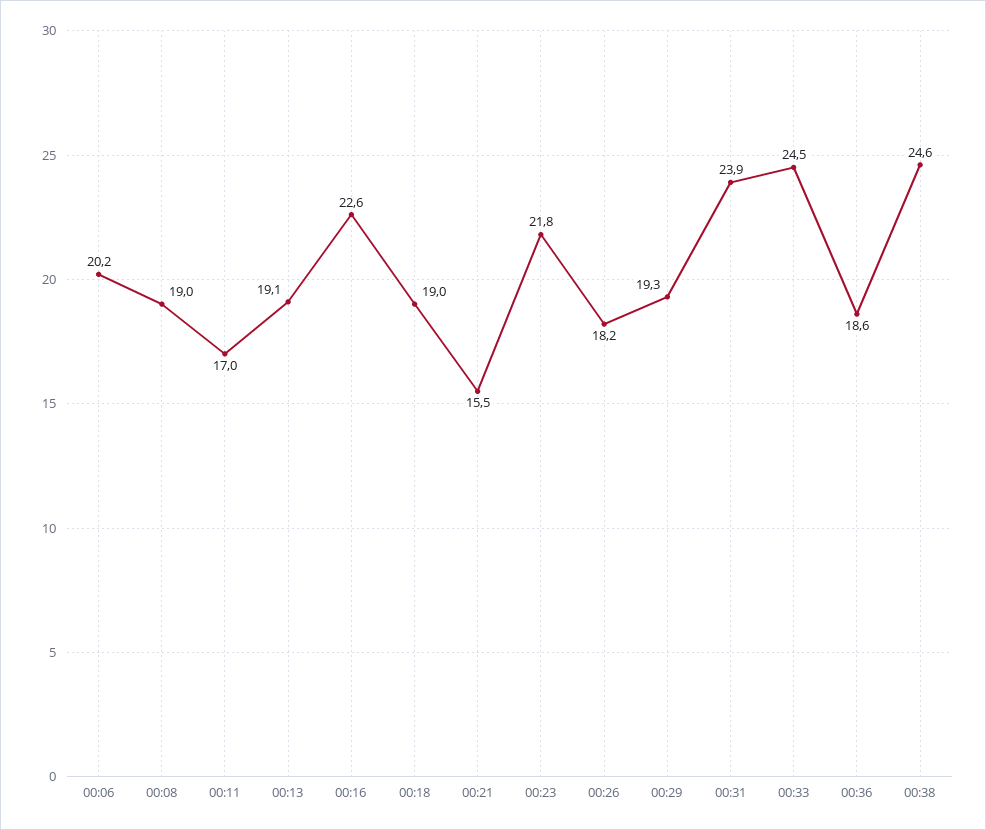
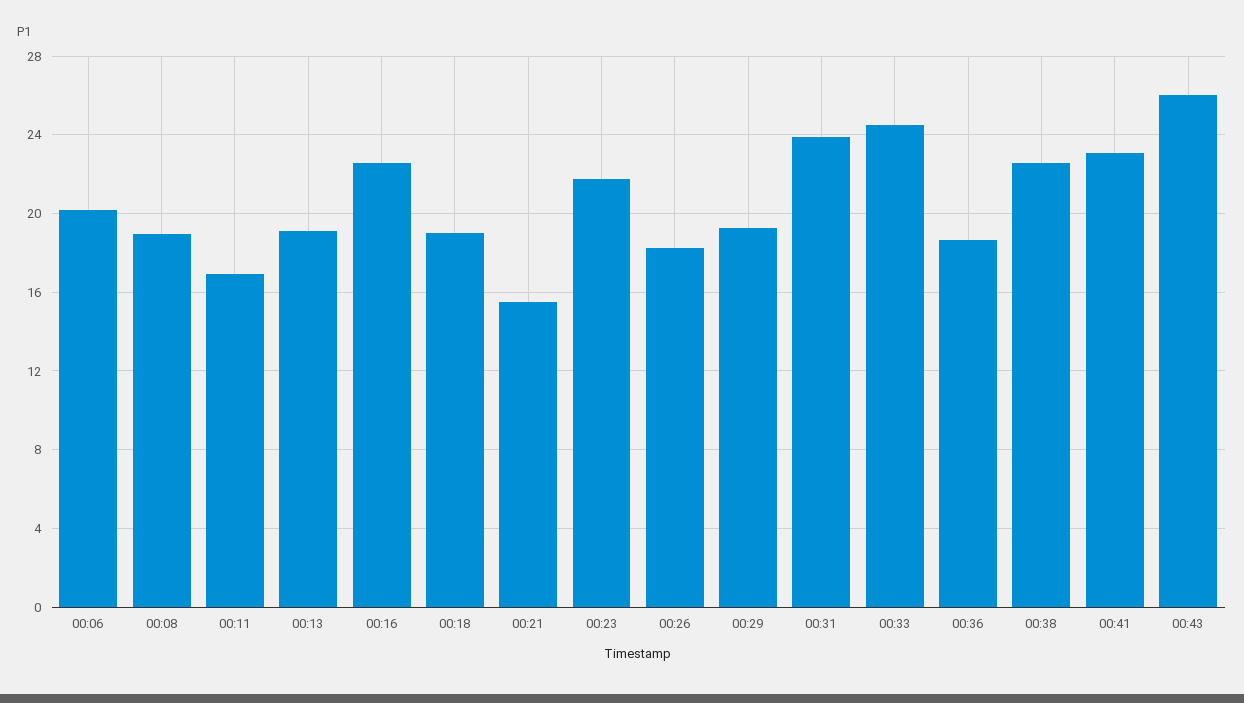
00:38: 24.6 -> 22.5
00:41: none -> 23
00:43: none -> 26

